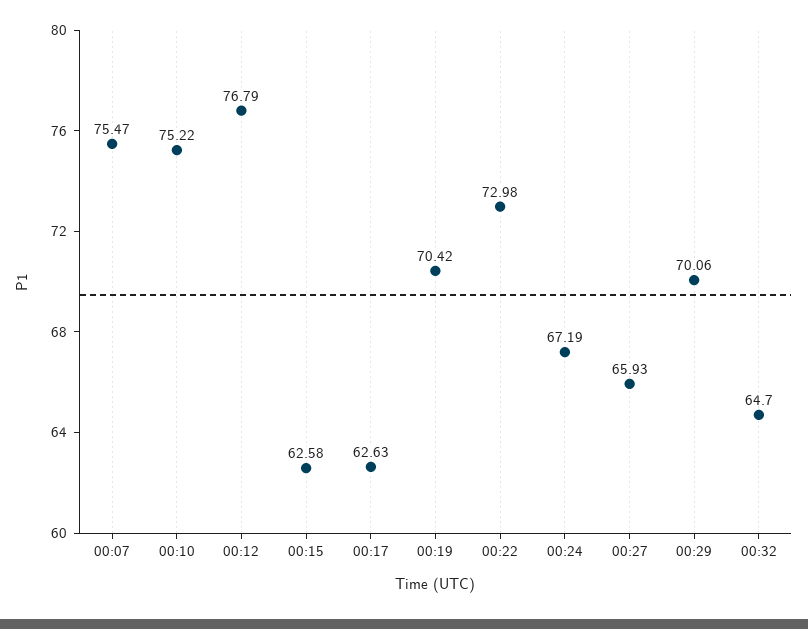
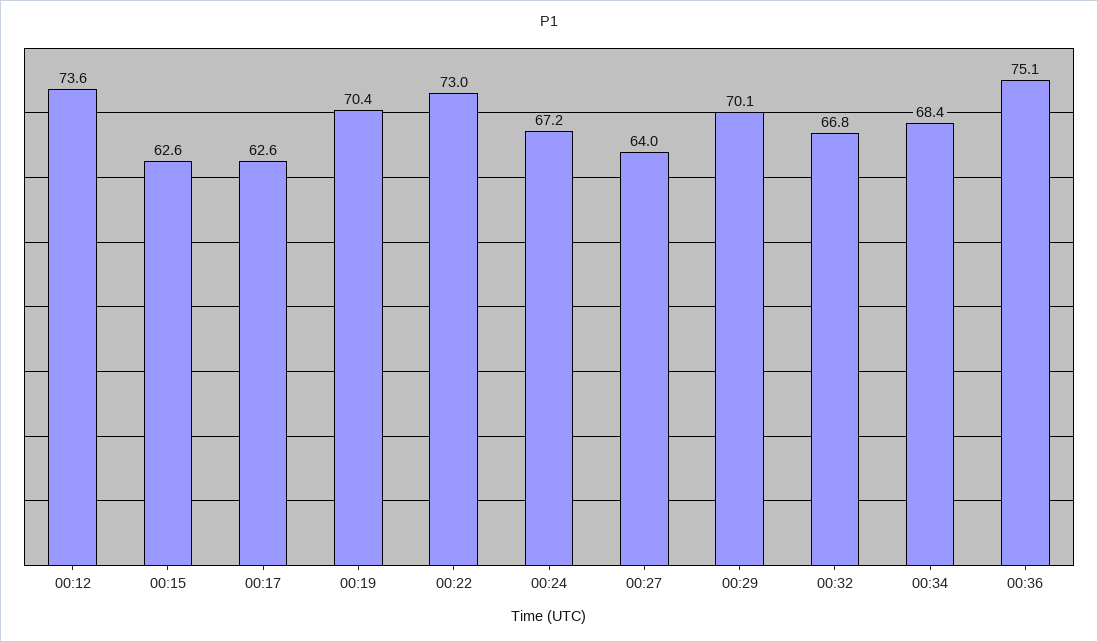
00:07: 75.47 -> none
00:10: 75.22 -> none
00:12: 76.79 -> 73.6
00:27: 65.93 -> 64
00:32: 64.7 -> 66.8
00:34: none -> 68.4
00:36: none -> 75.1

